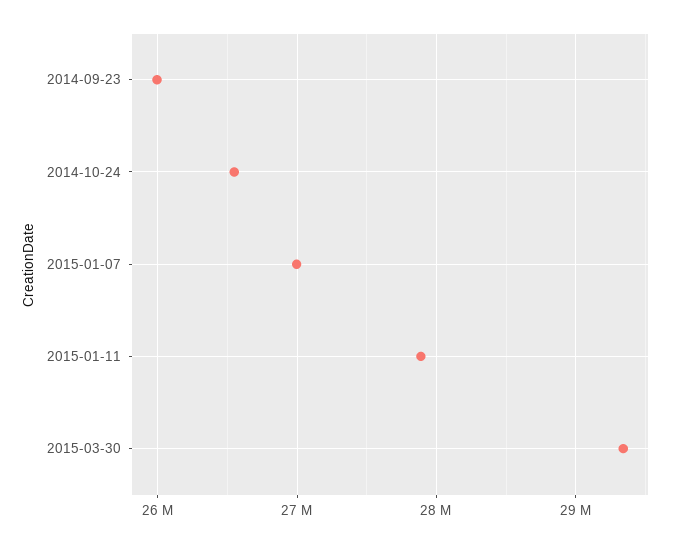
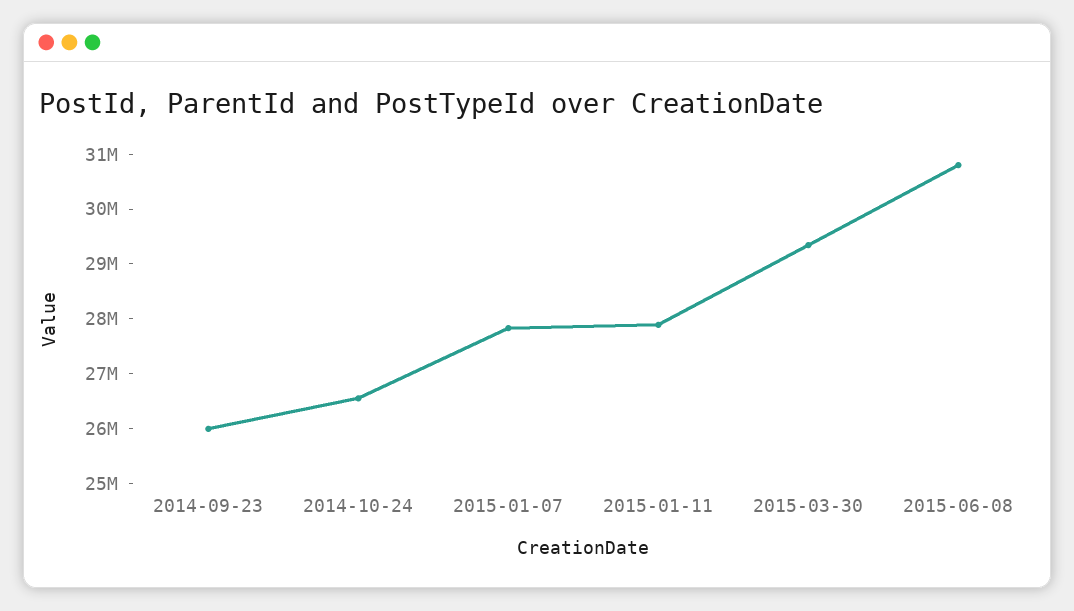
2015-01-07: 27000000 -> 27800000
2015-06-08: none -> 30800000

